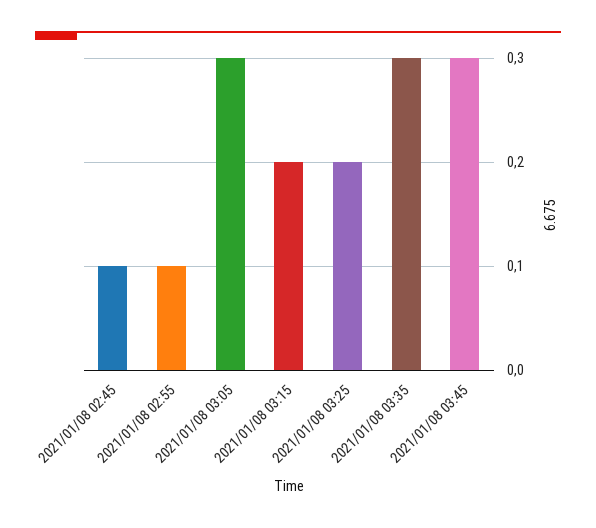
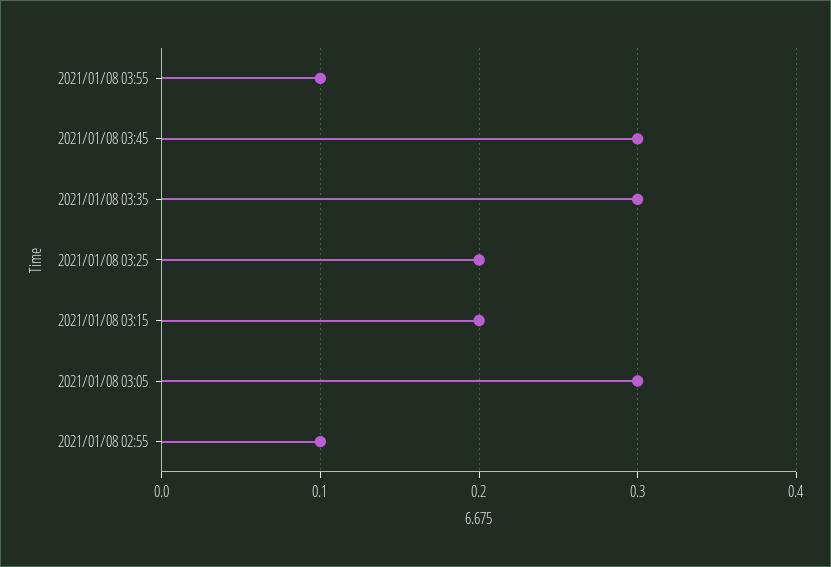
2021/01/08 02:45: 0.1 -> none
2021/01/08 03:55: none -> 0.1

